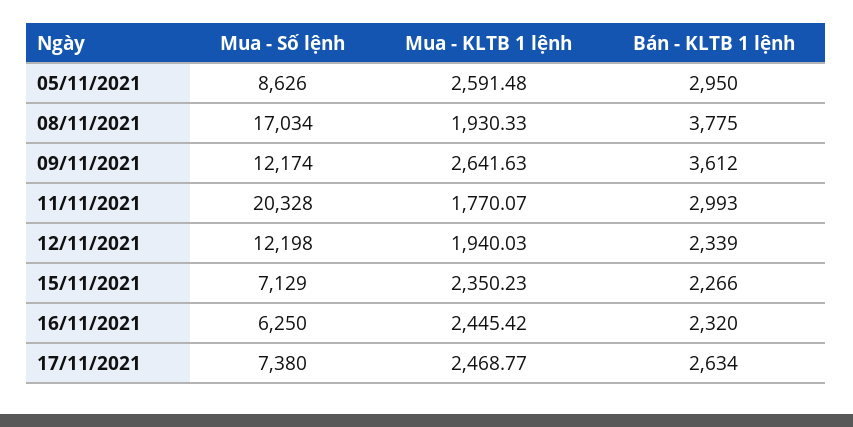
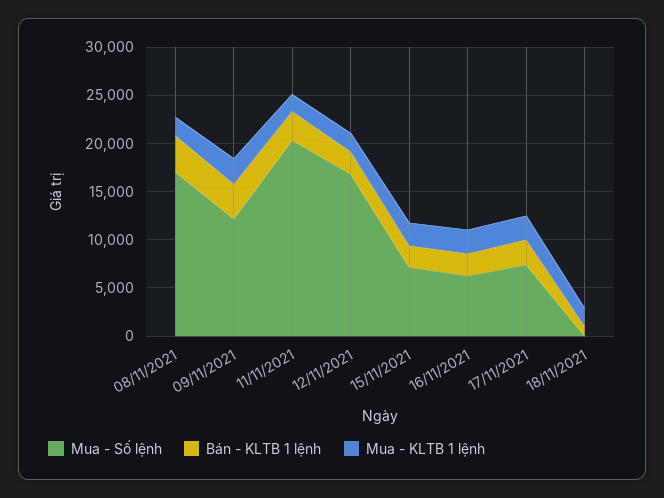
Mua - Số lệnh, 05/11/2021: 8626 -> none
Mua - KLTB 1 lệnh, 05/11/2021: 2591.48 -> none
Bán - KLTB 1 lệnh, 05/11/2021: 2950 -> none
Mua - Số lệnh, 12/11/2021: 12198 -> 17000
Mua - Số lệnh, 18/11/2021: none -> 0
Bán - KLTB 1 lệnh, 18/11/2021: none -> 1000
Mua - KLTB 1 lệnh, 18/11/2021: none -> 2000

